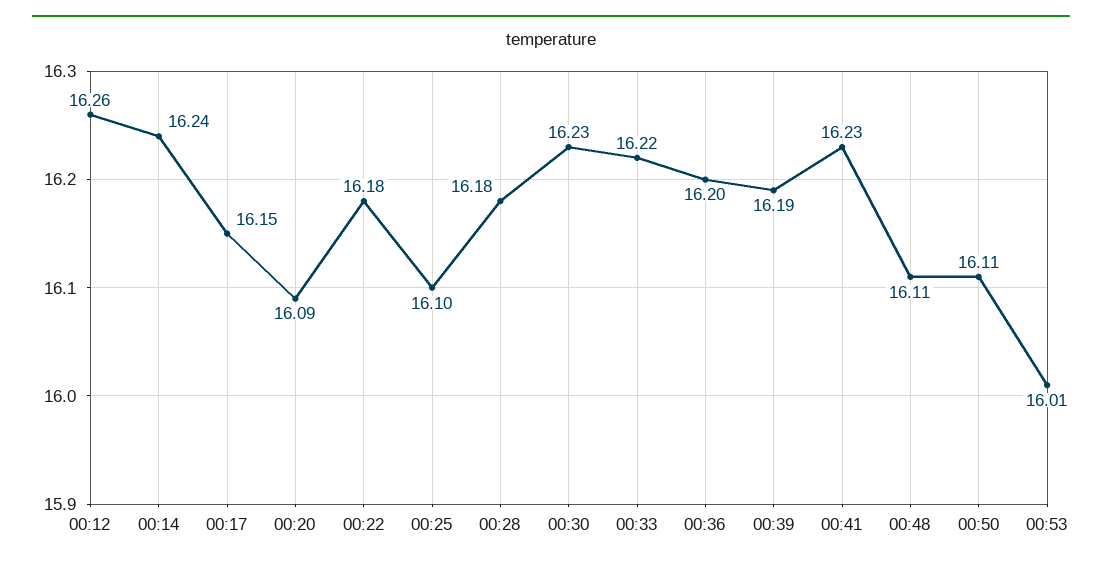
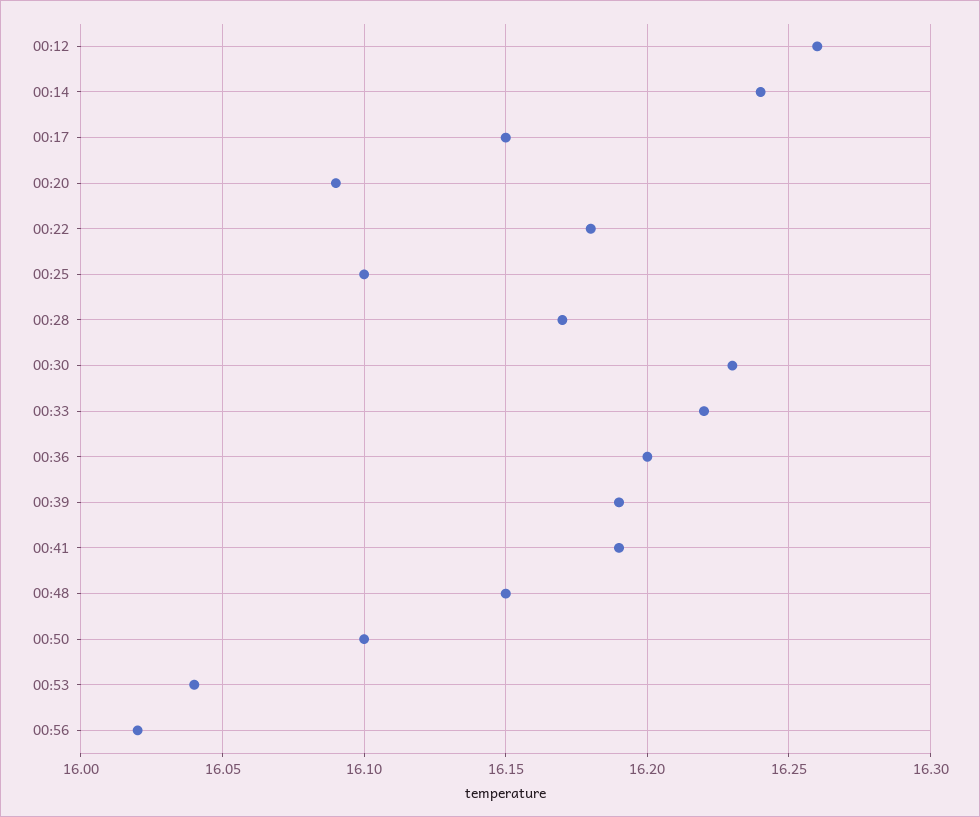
00:28: 16.18 -> 16.17
00:41: 16.23 -> 16.19
00:48: 16.11 -> 16.15
00:50: 16.11 -> 16.1
00:53: 16.01 -> 16.04
00:56: none -> 16.02

